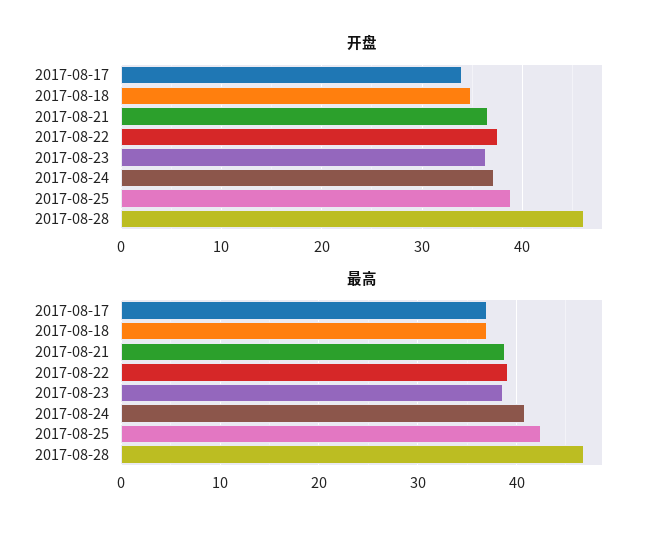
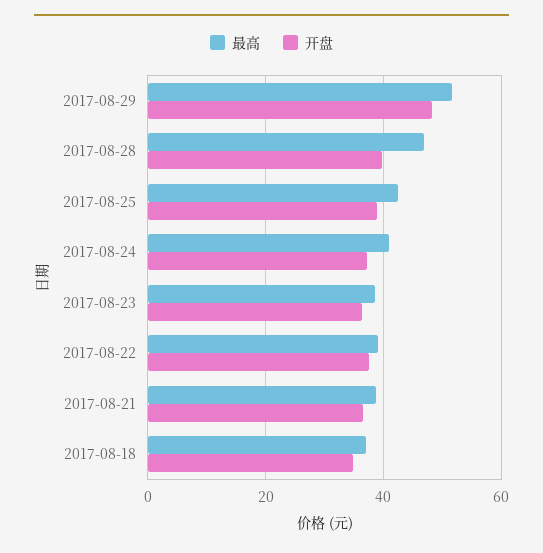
开盘, 2017-08-17: 34 -> none
开盘, 2017-08-28: 46 -> 40
最高, 2017-08-17: 37 -> none
最高, 2017-08-29: none -> 52
开盘, 2017-08-29: none -> 48

